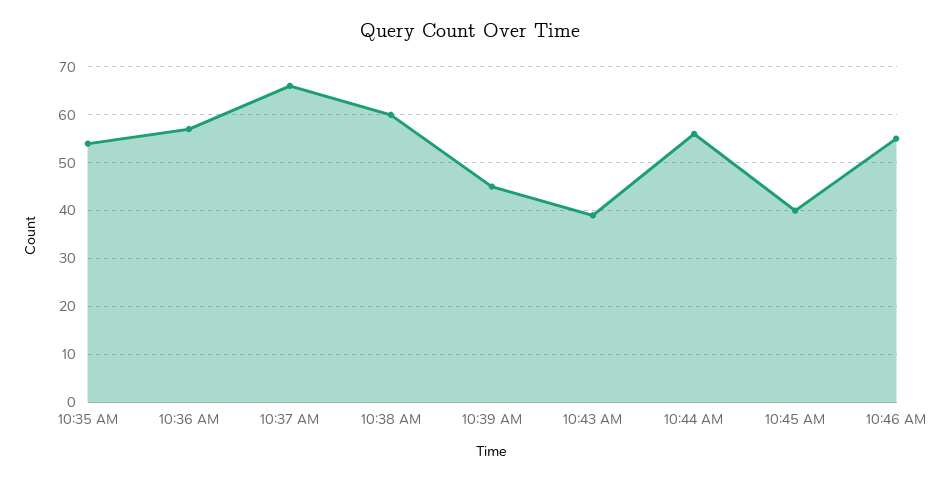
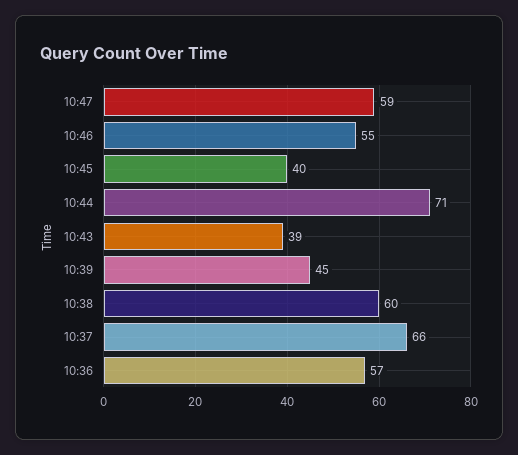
10:35 AM: 55 -> none
10:44 AM: 55 -> 71
10:47: none -> 59

